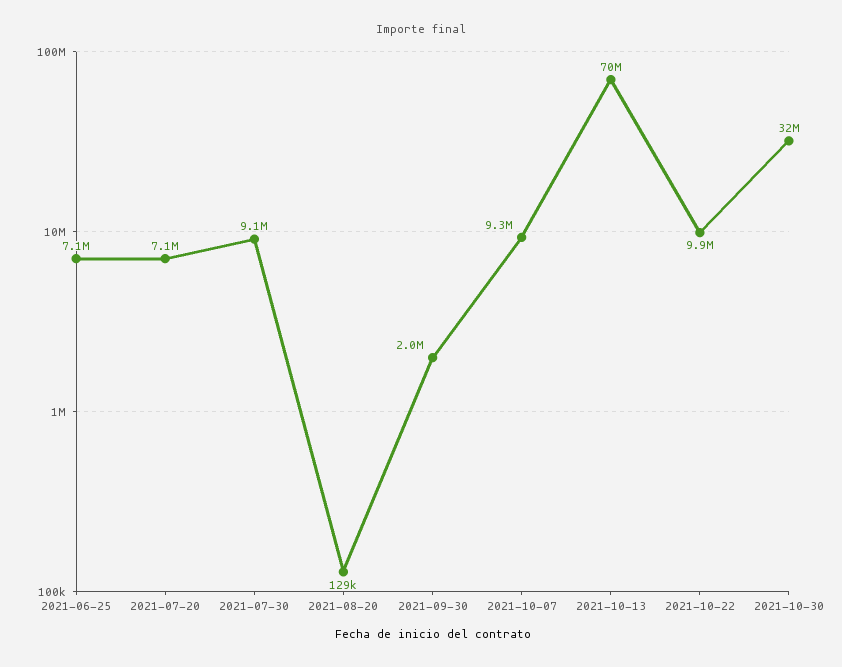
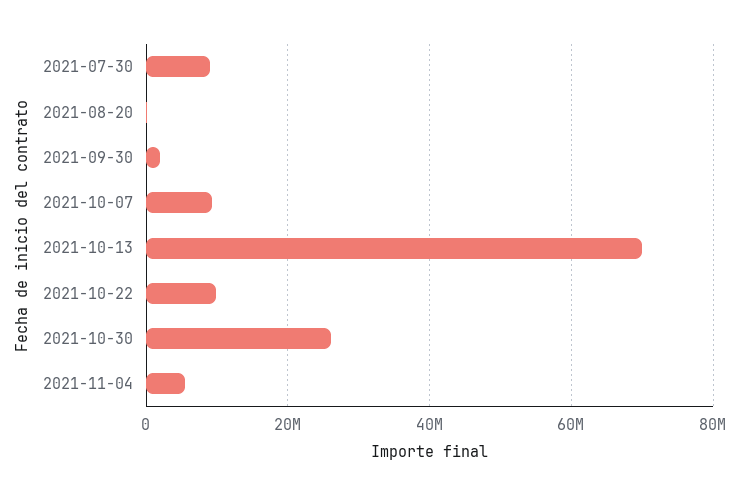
2021-06-25: 7100000 -> none
2021-07-20: 7100000 -> none
2021-10-30: 32000000 -> 26000000
2021-11-04: none -> 6000000

